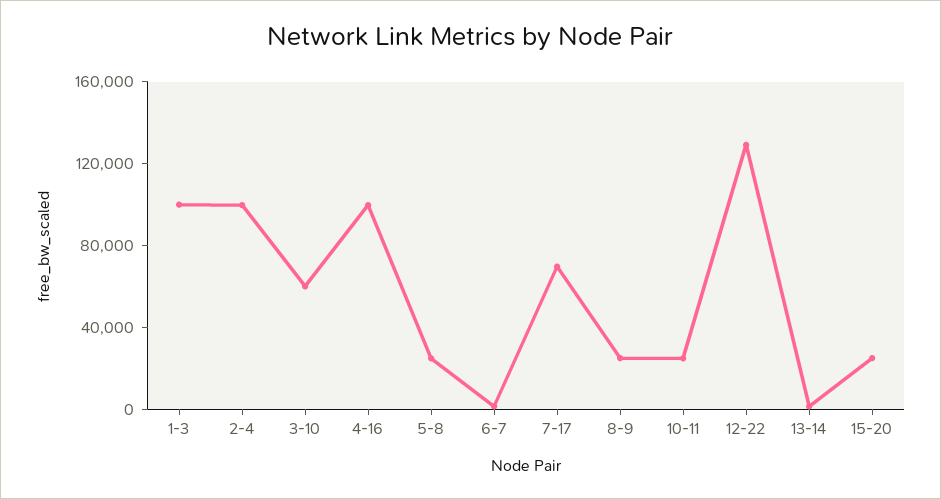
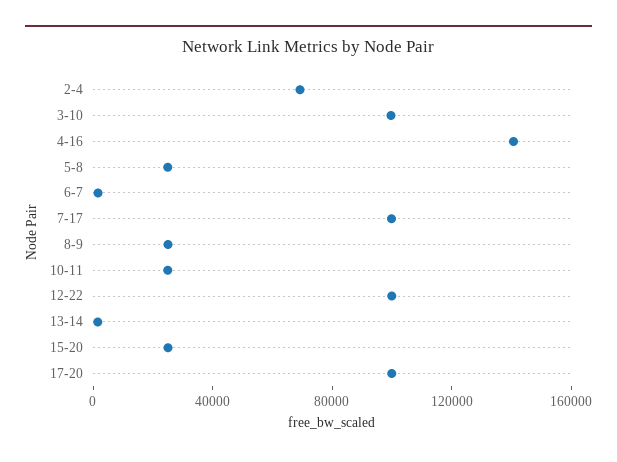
1-3: 100000 -> none
2-4: 100000 -> 70000
3-10: 60000 -> 100000
4-16: 100000 -> 140000
7-17: 70000 -> 100000
12-22: 130000 -> 100000
17-20: none -> 100000

